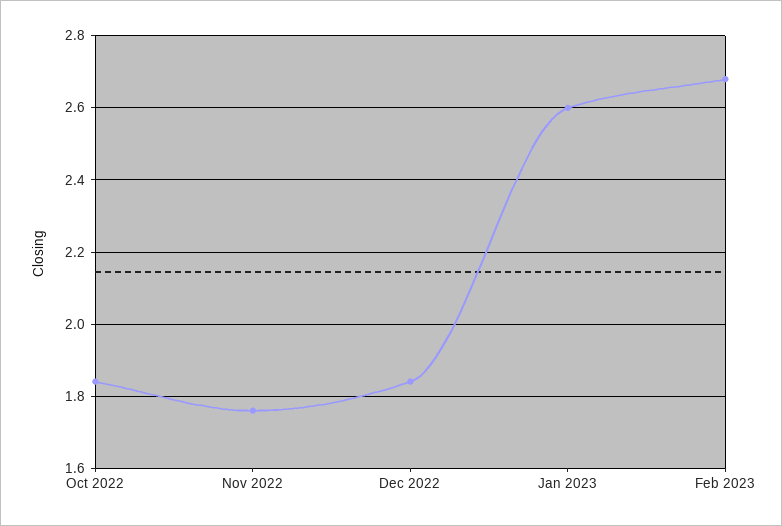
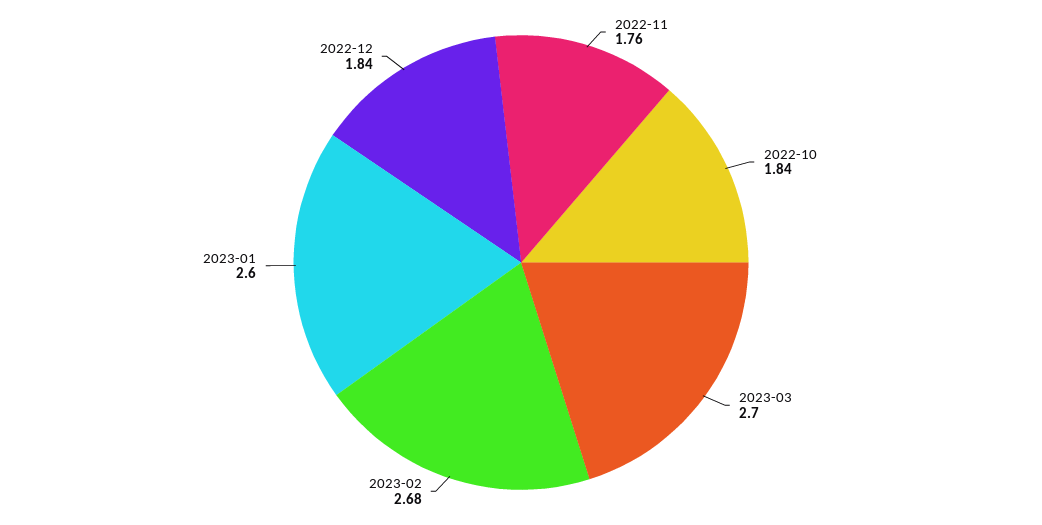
2023-03: none -> 2.7

